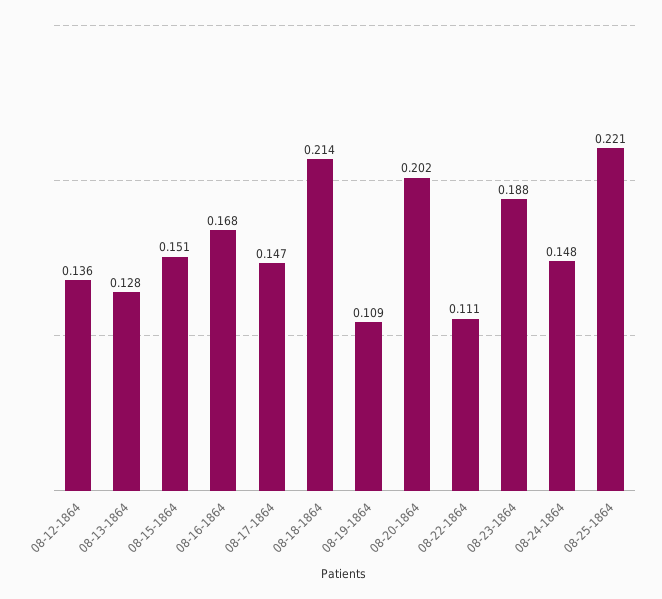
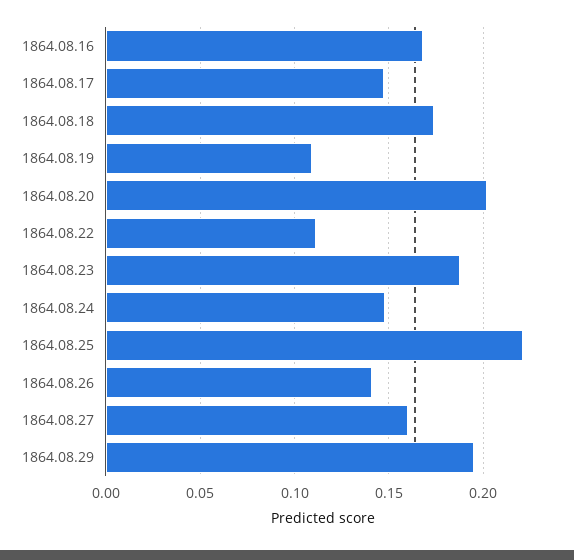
08-12-1864: 0.136 -> none
08-13-1864: 0.128 -> none
08-15-1864: 0.151 -> none
08-18-1864: 0.214 -> 0.175
1864.08.26: none -> 0.14
1864.08.27: none -> 0.16
1864.08.29: none -> 0.195

